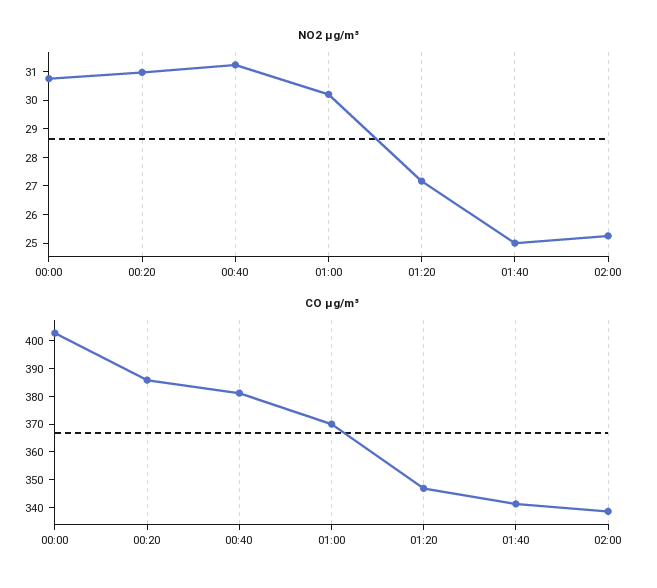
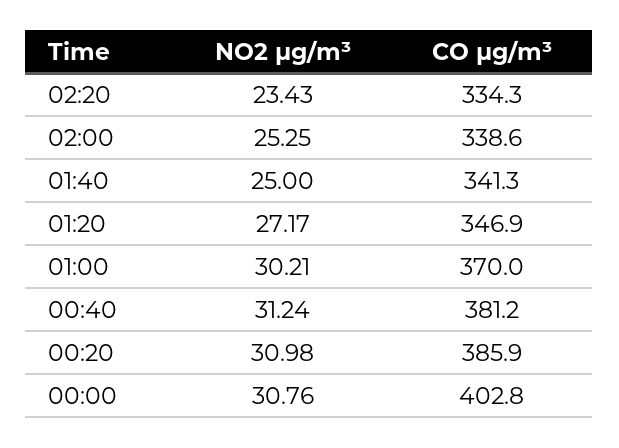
NO2 µg/m³, 02:20: none -> 23.43
CO µg/m³, 02:20: none -> 334.3

